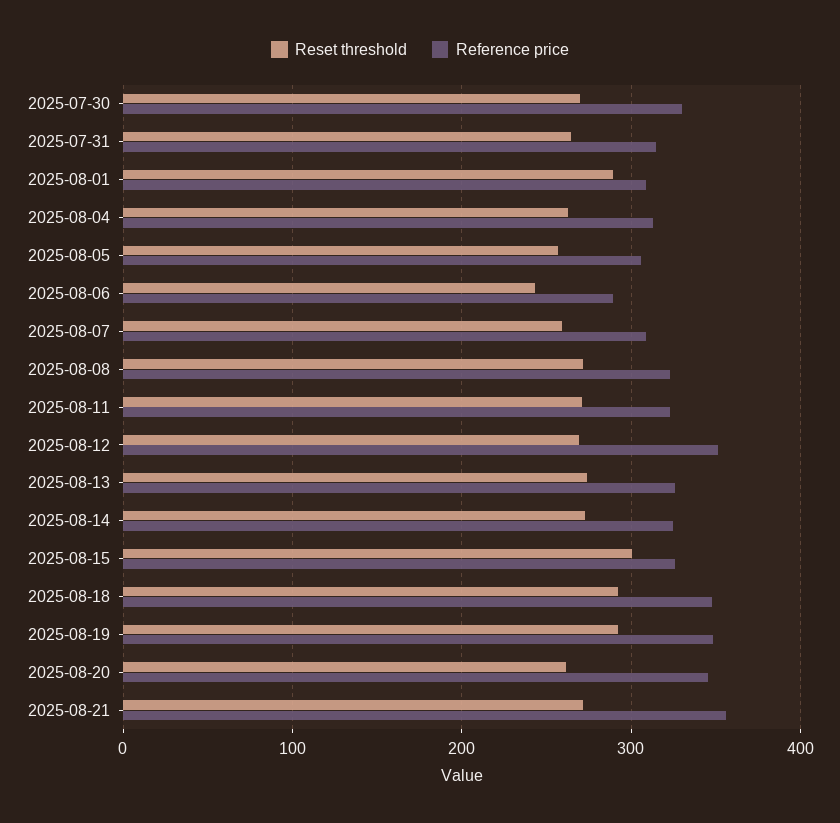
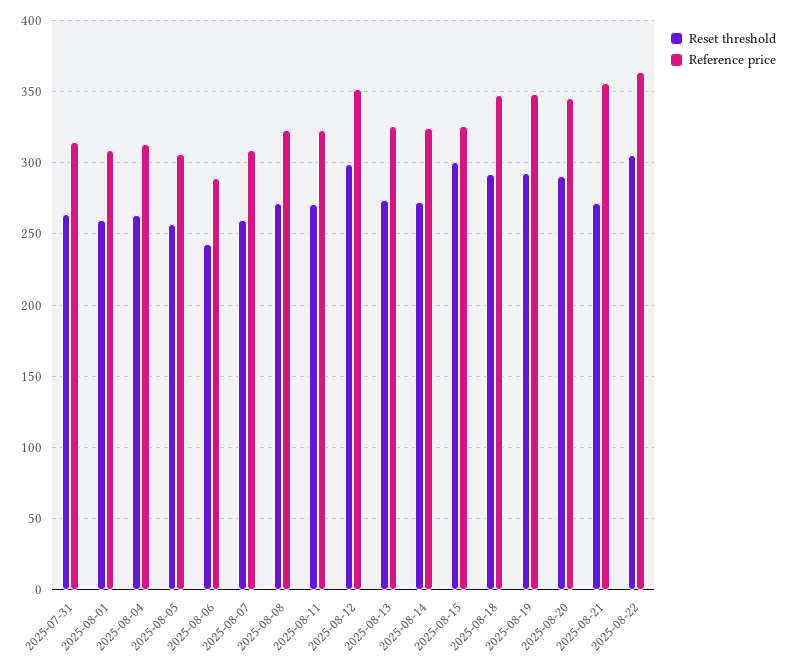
Reset threshold, 2025-07-30: 270 -> none
Reference price, 2025-07-30: 330 -> none
Reset threshold, 2025-08-01: 290 -> 260
Reset threshold, 2025-08-12: 270 -> 300
Reset threshold, 2025-08-20: 260 -> 290
Reset threshold, 2025-08-22: none -> 305
Reference price, 2025-08-22: none -> 365

